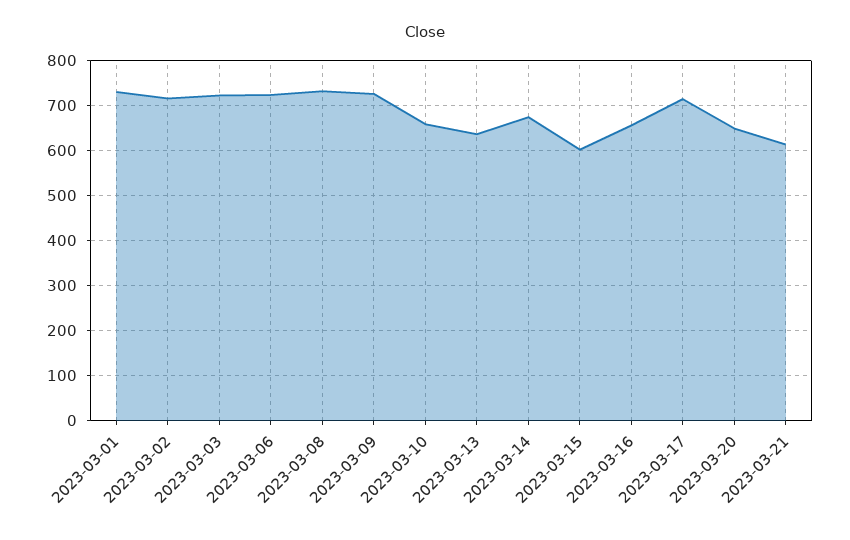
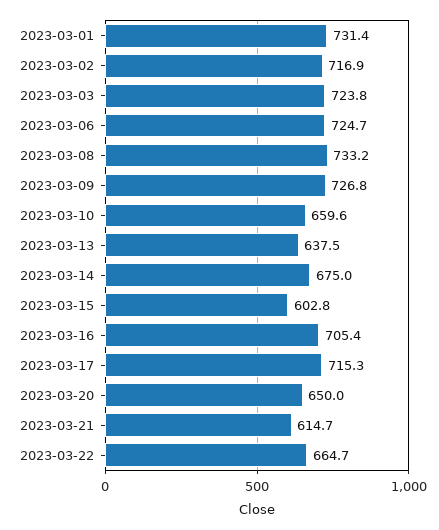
2023-03-16: 660 -> 705.4
2023-03-22: none -> 664.7

